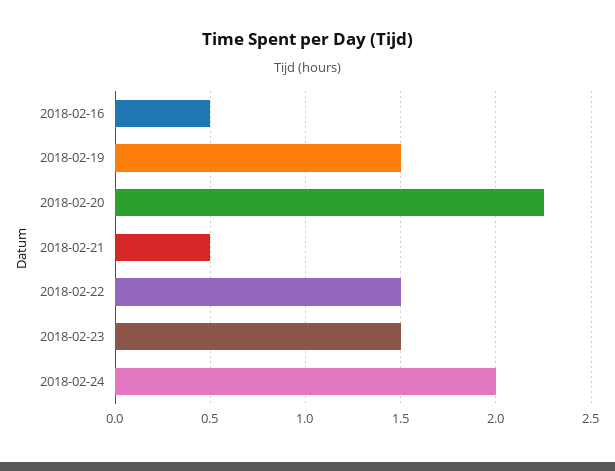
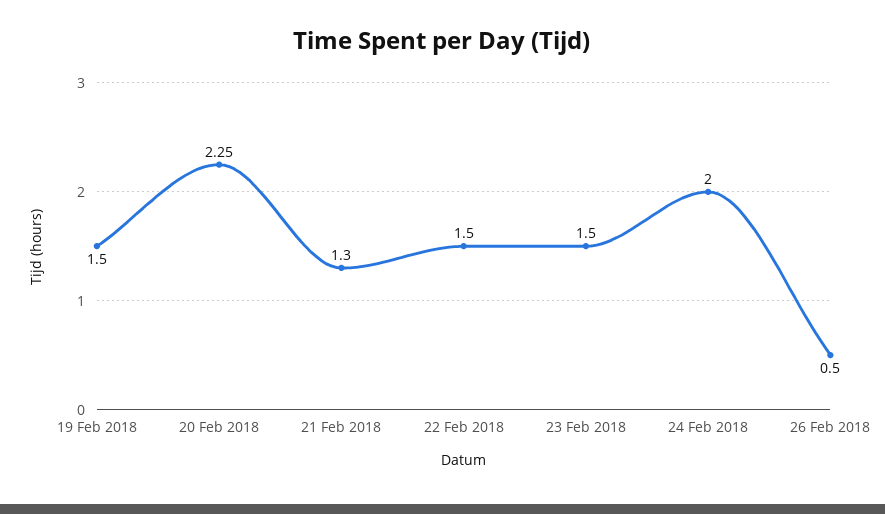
2018-02-16: 0.5 -> none
2018-02-21: 0.5 -> 1.3
26 Feb 2018: none -> 0.5

